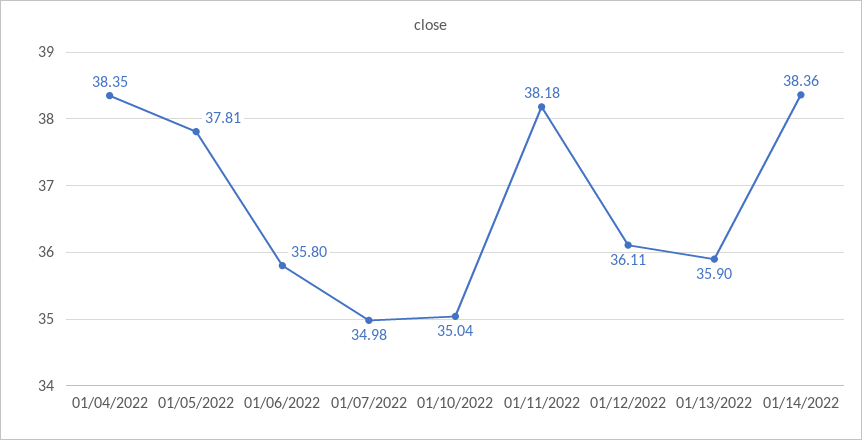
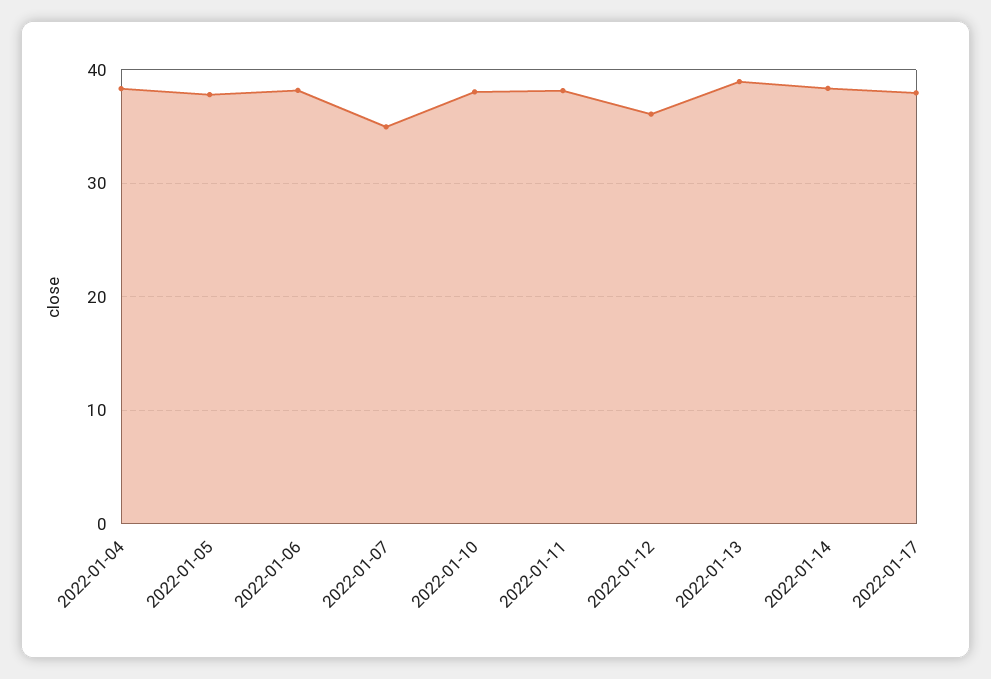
01/06/2022: 35.8 -> 38
01/10/2022: 35.04 -> 38
01/13/2022: 35.9 -> 39
2022-01-17: none -> 38

